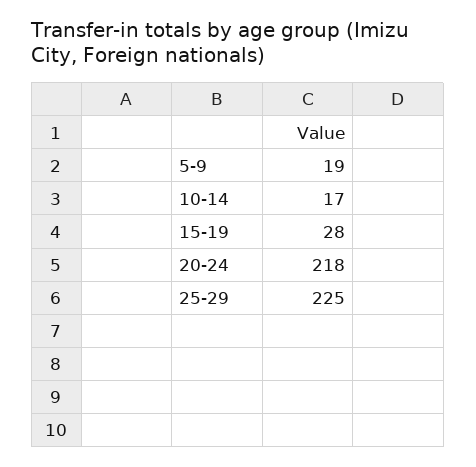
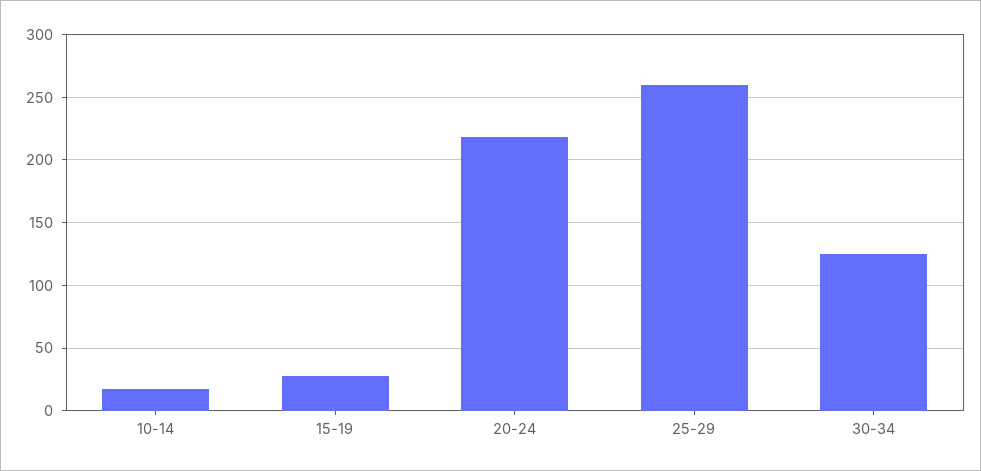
5-9: 19 -> none
25-29: 225 -> 260
30-34: none -> 125

